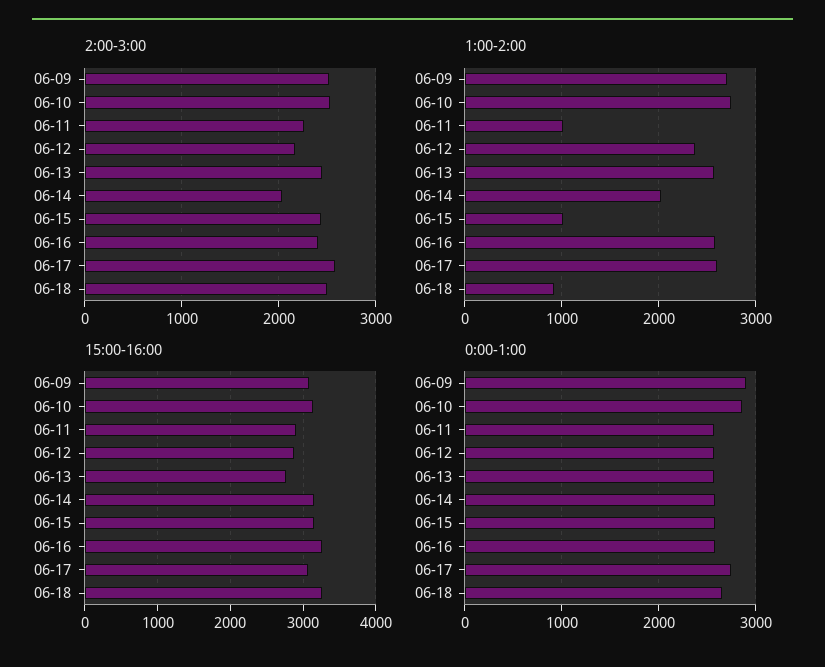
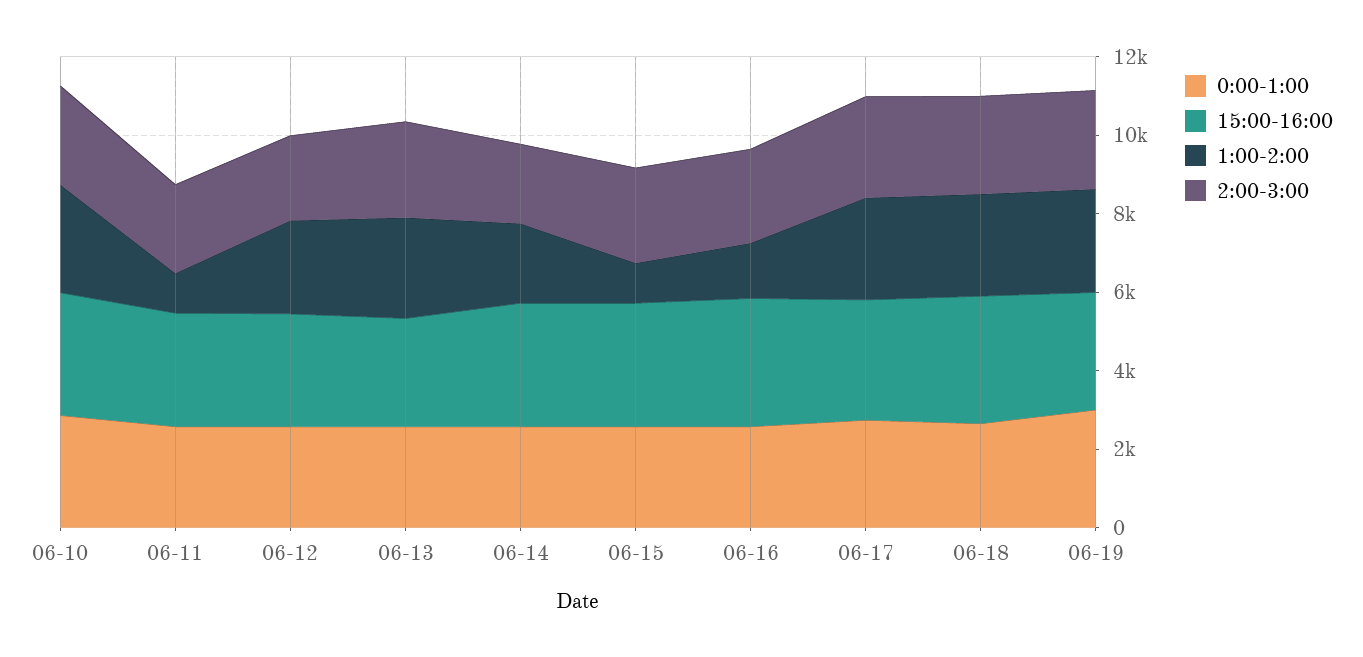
2:00-3:00, 06-09: 2500 -> none
1:00-2:00, 06-09: 2700 -> none
1:00-2:00, 06-16: 2600 -> 1500
1:00-2:00, 06-18: 900 -> 2500
15:00-16:00, 06-09: 3100 -> none
0:00-1:00, 06-09: 2900 -> none
0:00-1:00, 06-19: none -> 3000
15:00-16:00, 06-19: none -> 3000
1:00-2:00, 06-19: none -> 2500
2:00-3:00, 06-19: none -> 2500

